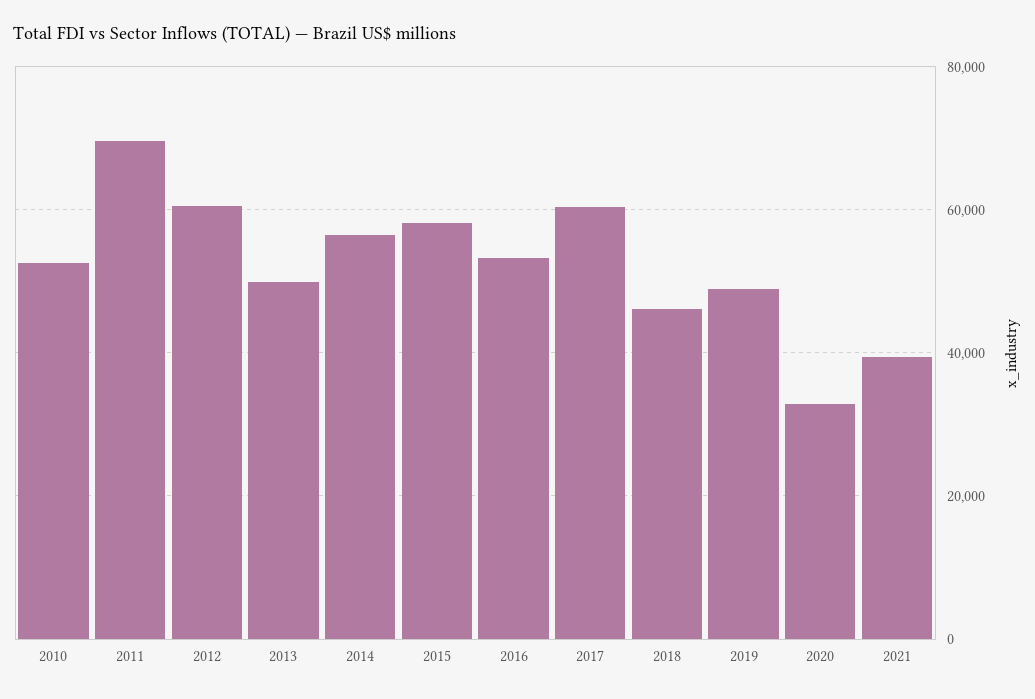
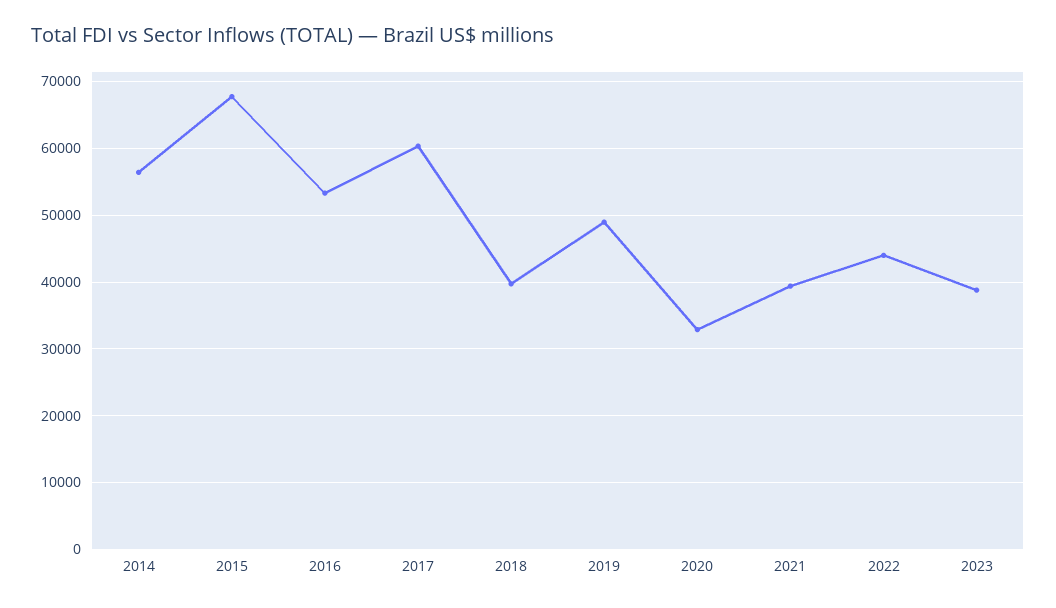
2010: 52000 -> none
2011: 70000 -> none
2012: 60000 -> none
2013: 50000 -> none
2015: 58000 -> 68000
2018: 46000 -> 40000
2022: none -> 44000
2023: none -> 39000

